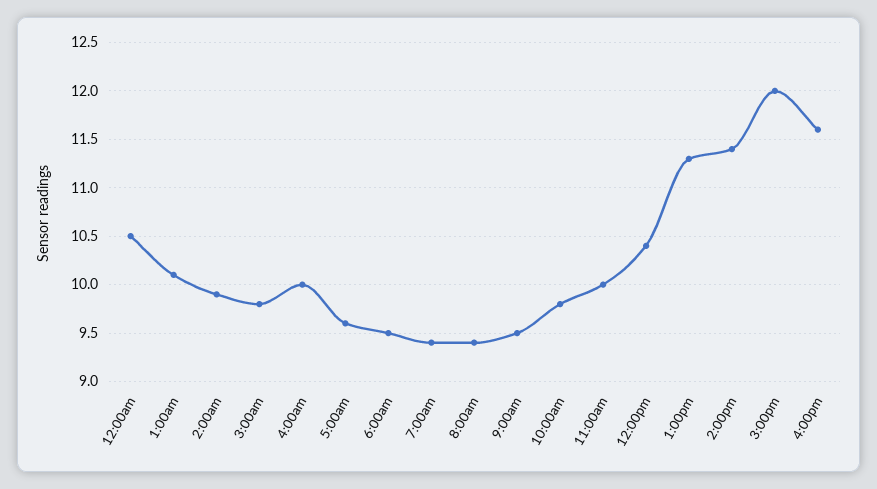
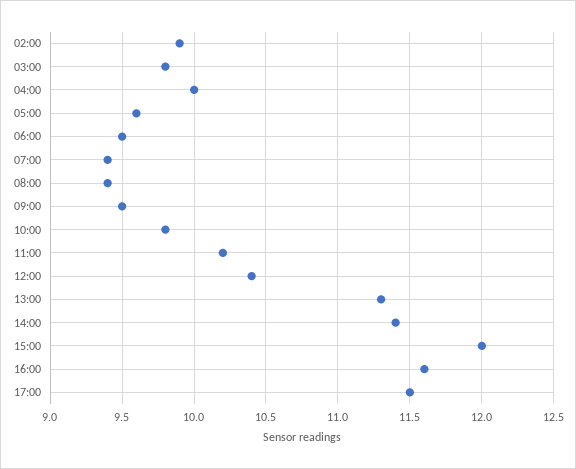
12:00am: 10.5 -> none
1:00am: 10.1 -> none
11:00am: 10 -> 10.2
17:00: none -> 11.5

